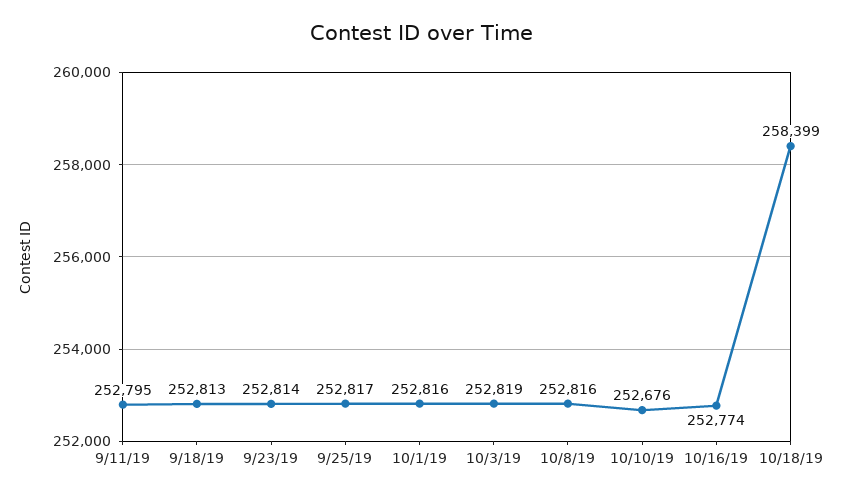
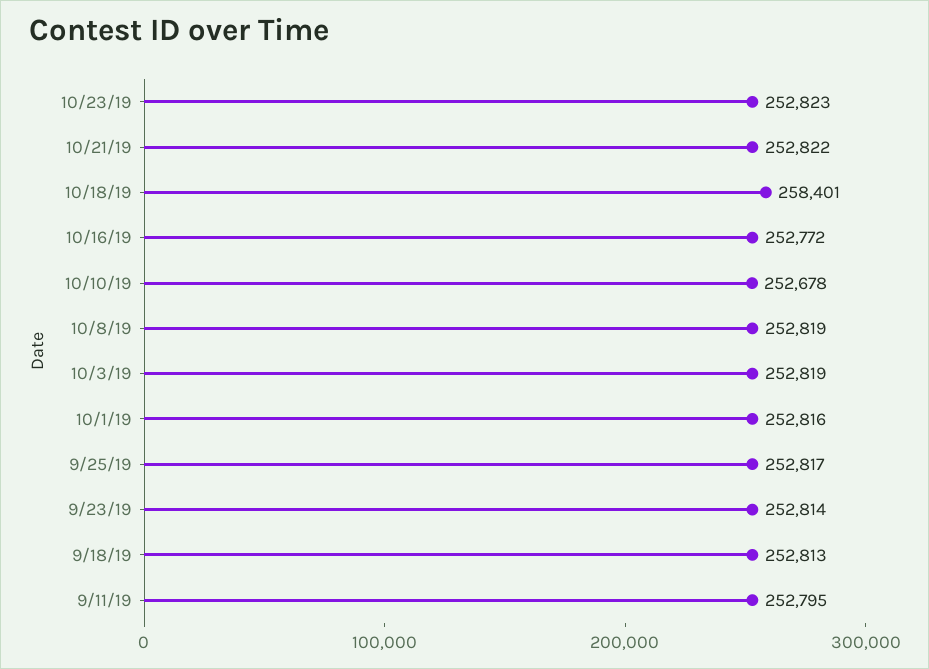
10/8/19: 252816 -> 252819
10/10/19: 252676 -> 252678
10/16/19: 252774 -> 252772
10/18/19: 258399 -> 258401
10/23/19: none -> 252823
10/21/19: none -> 252822

